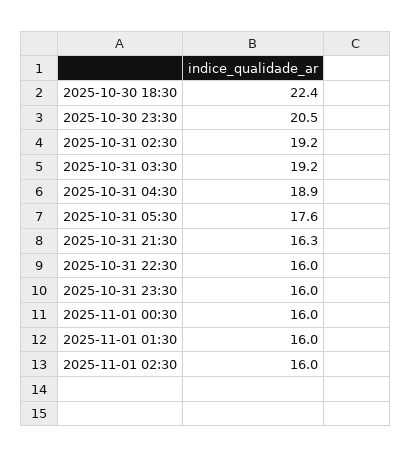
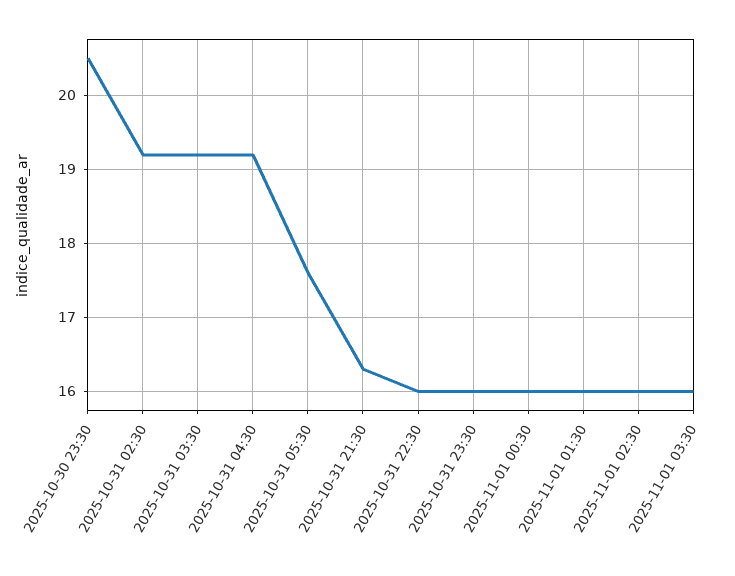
2025-10-30 18:30: 22.4 -> none
2025-10-31 04:30: 18.9 -> 19.2
2025-11-01 03:30: none -> 16

